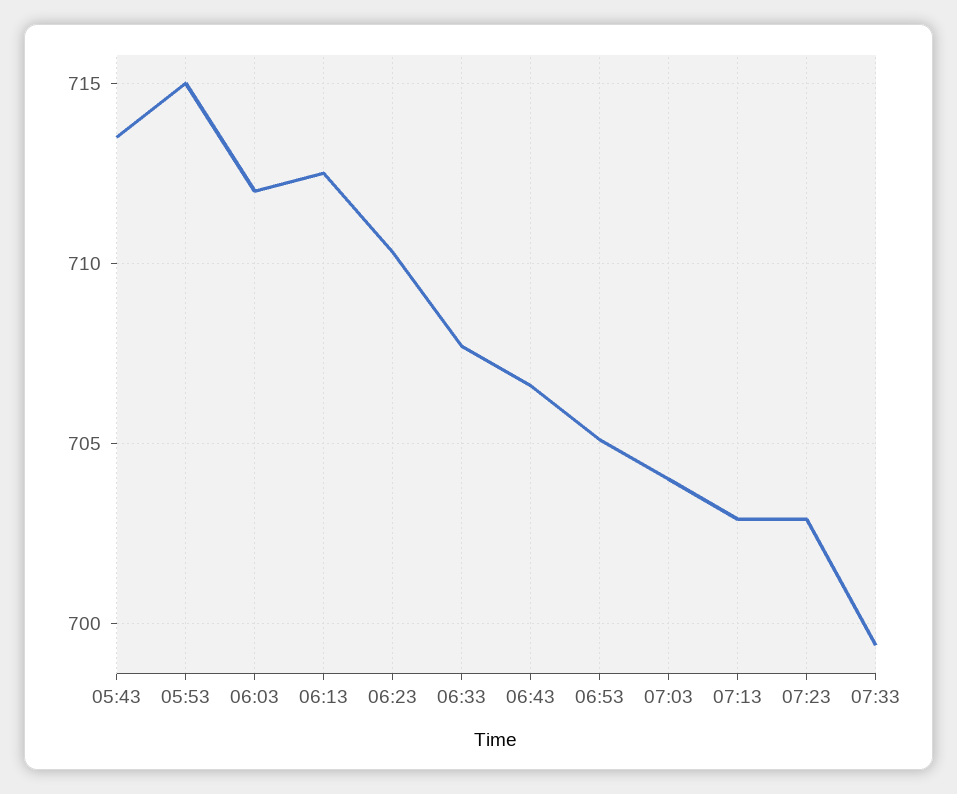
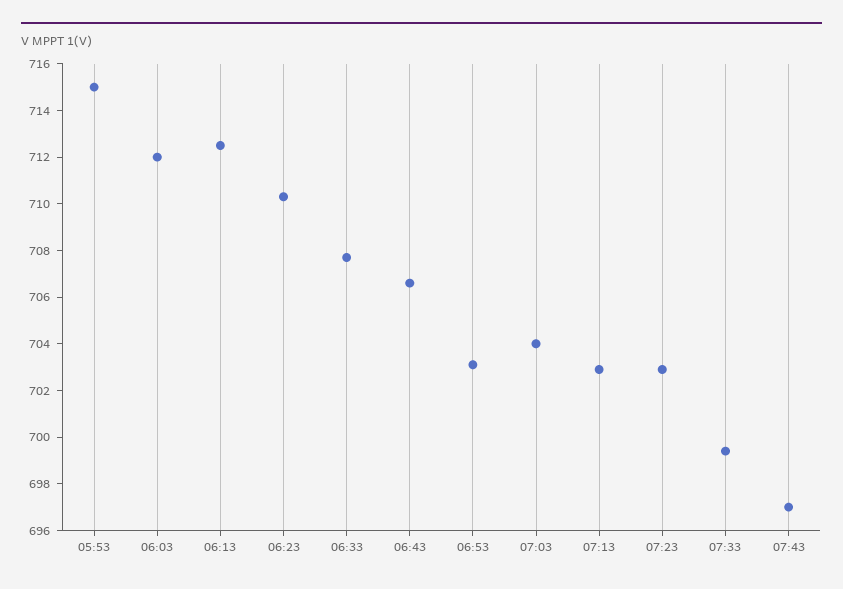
05:43: 713.5 -> none
06:53: 705 -> 703
07:43: none -> 697

